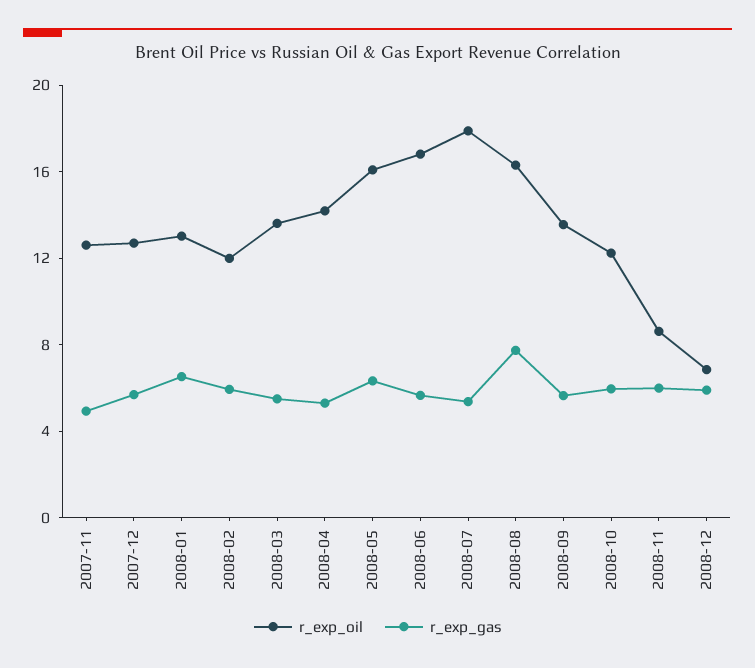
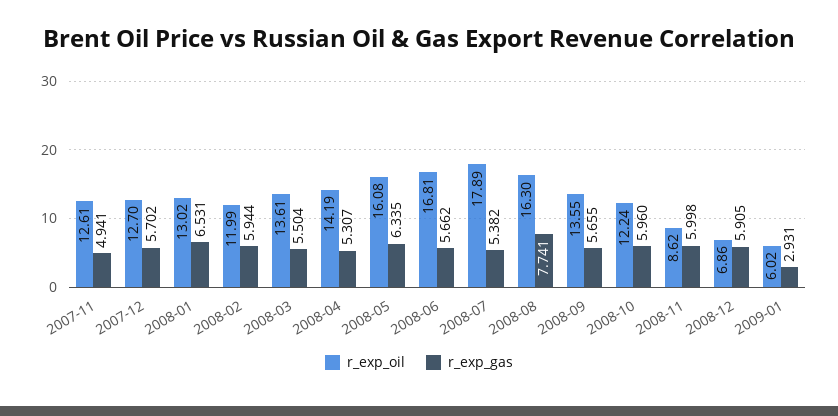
r_exp_oil, 2009-01: none -> 6.02
r_exp_gas, 2009-01: none -> 2.931

